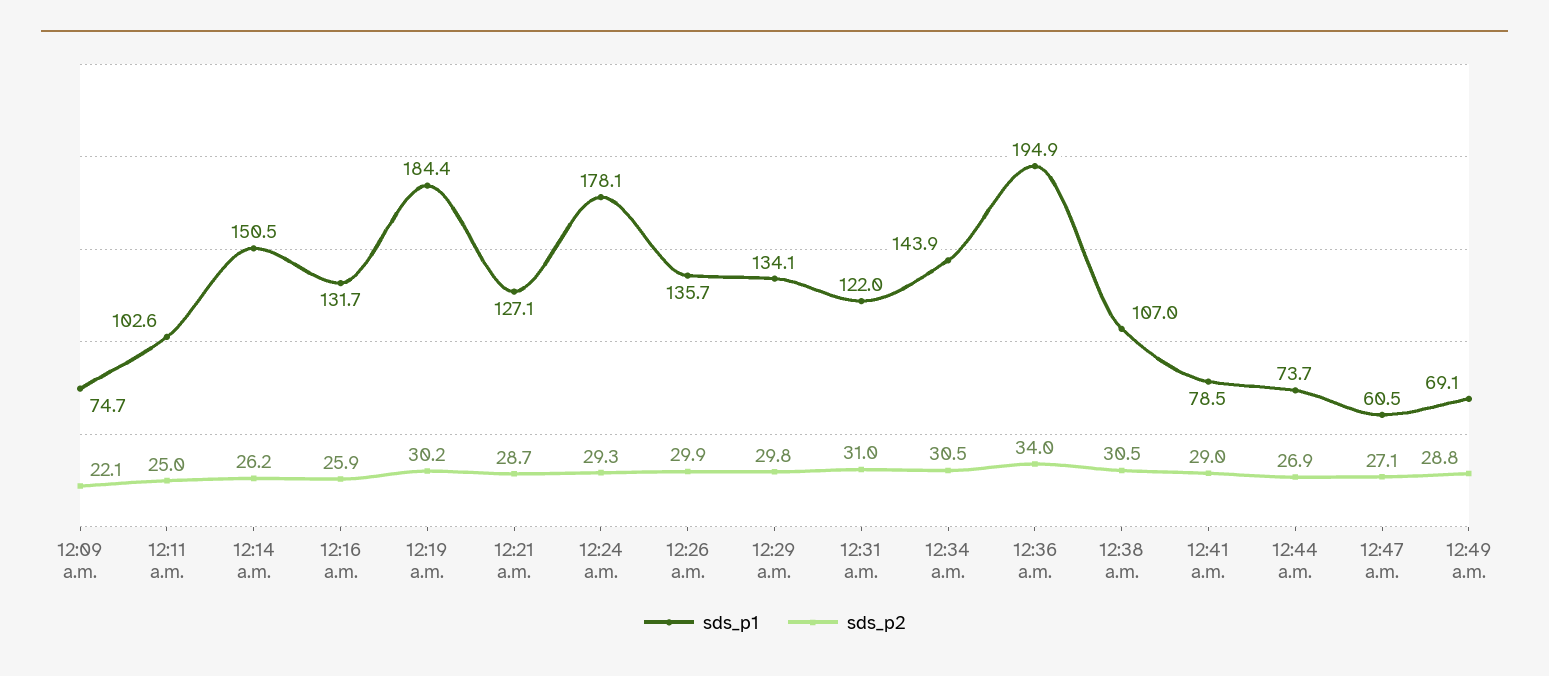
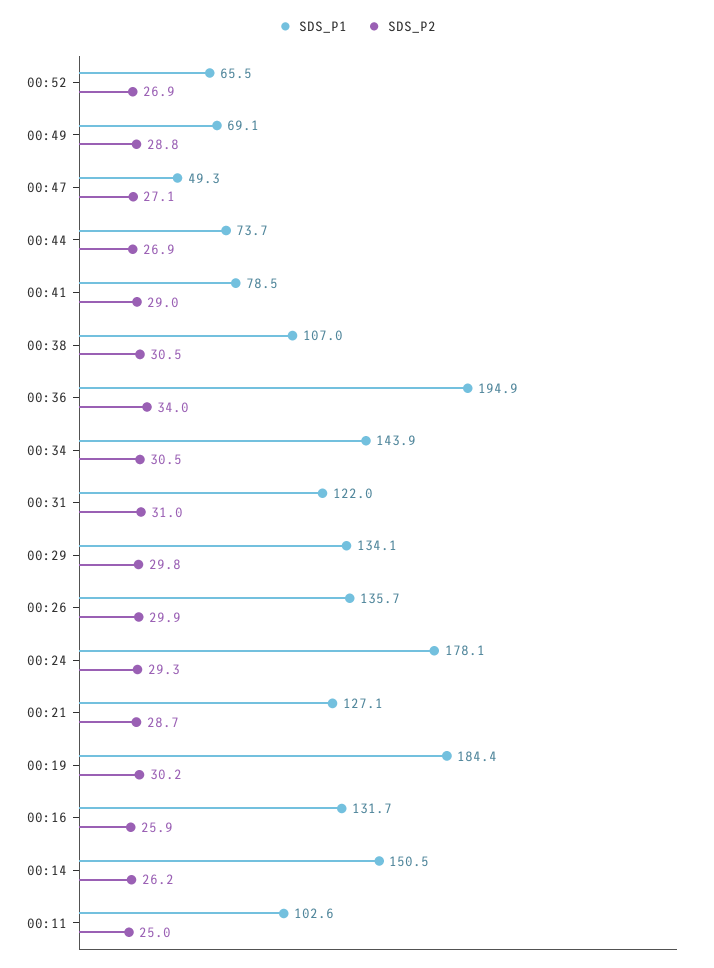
sds_p1, 12:09 a.m.: 74.7 -> none
sds_p2, 12:09 a.m.: 22.1 -> none
sds_p1, 12:47 a.m.: 60.5 -> 49.3
sds_p1, 00:52: none -> 65.5
sds_p2, 00:52: none -> 26.9

